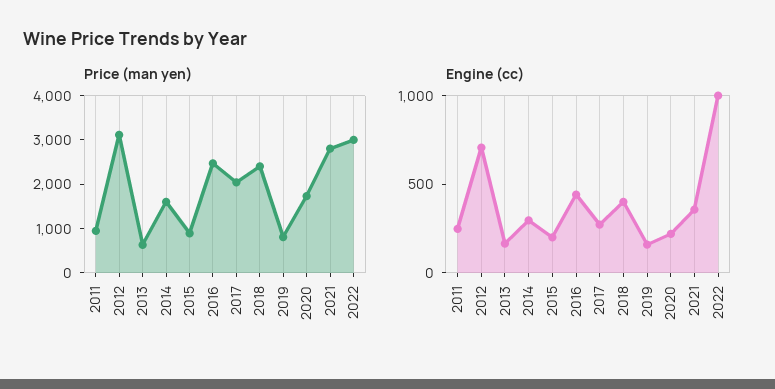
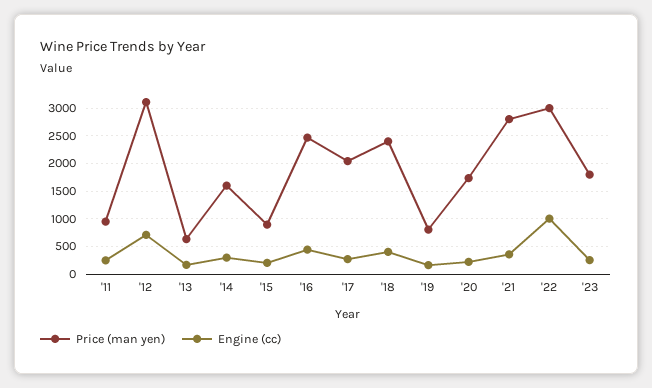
Price (man yen), '23: none -> 1750
Engine (cc), '23: none -> 250

